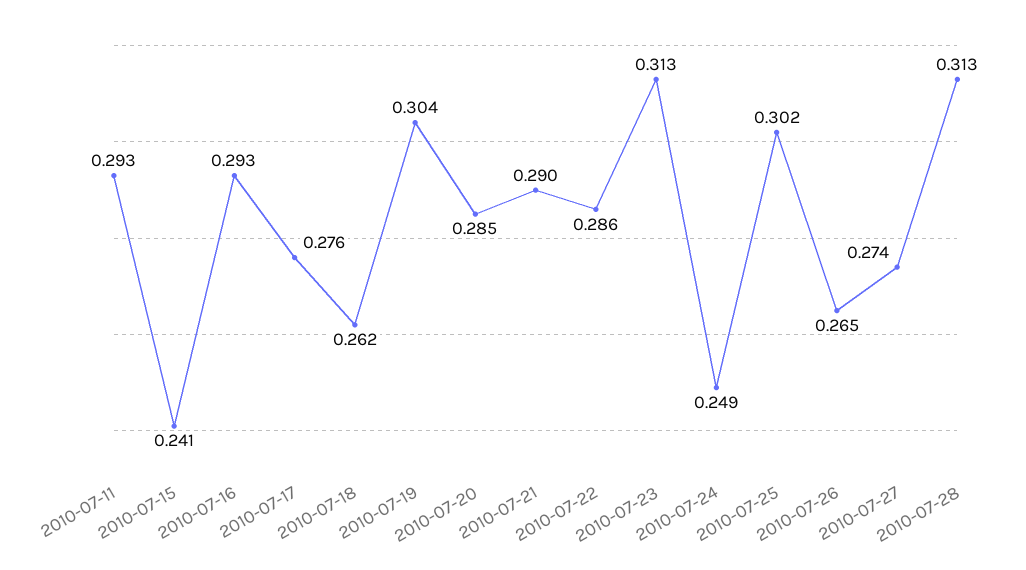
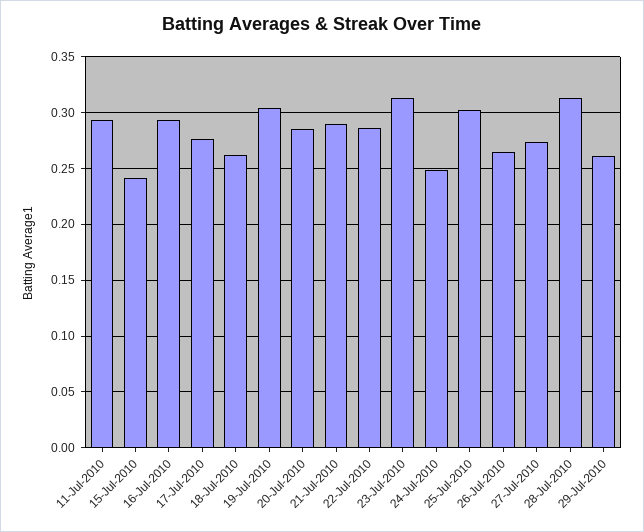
29-Jul-2010: none -> 0.26

